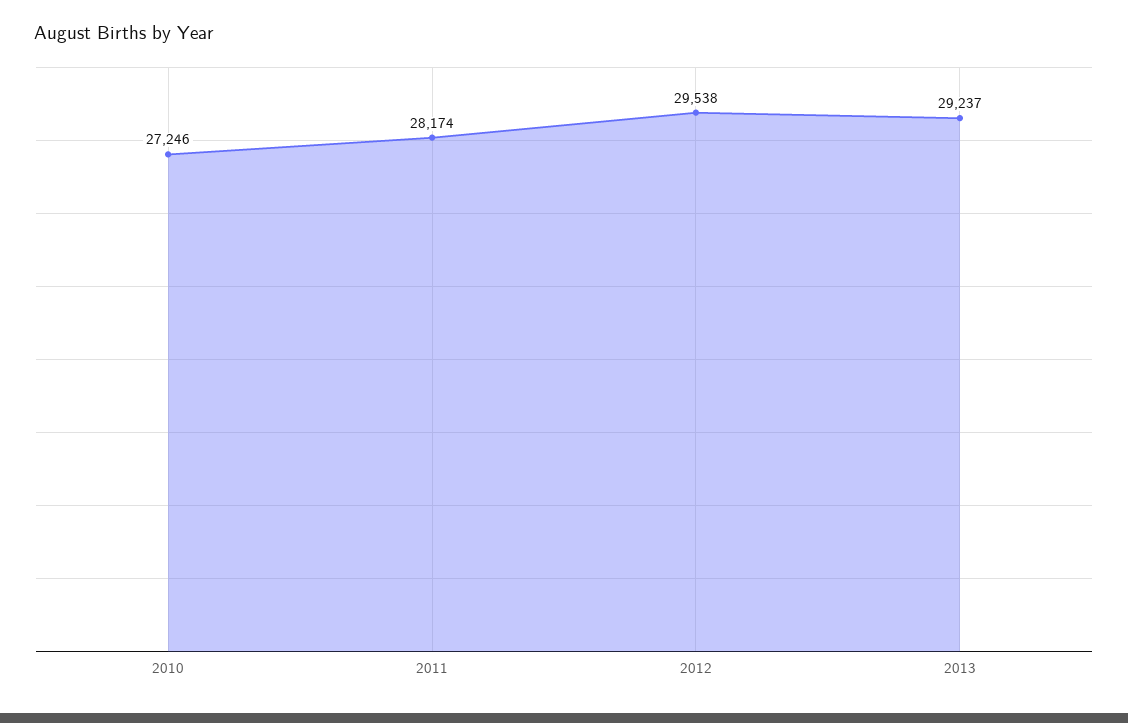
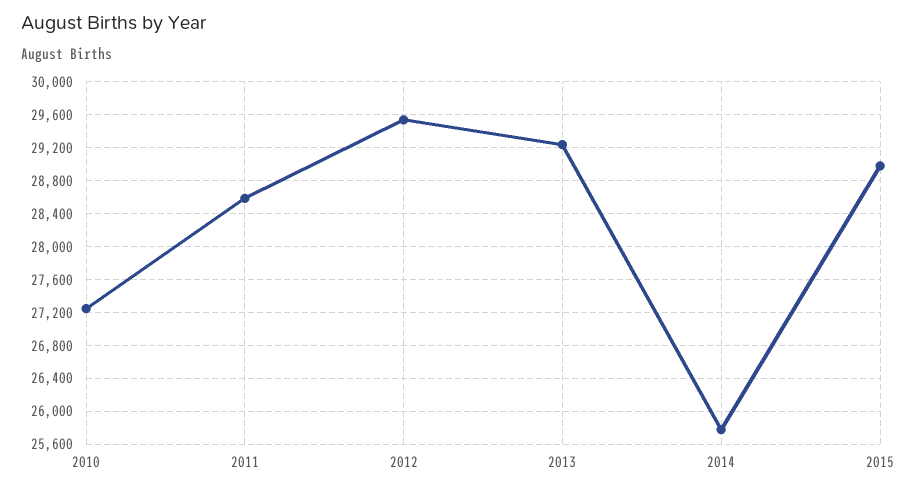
2011: 28174 -> 28600
2014: none -> 25800
2015: none -> 29000

